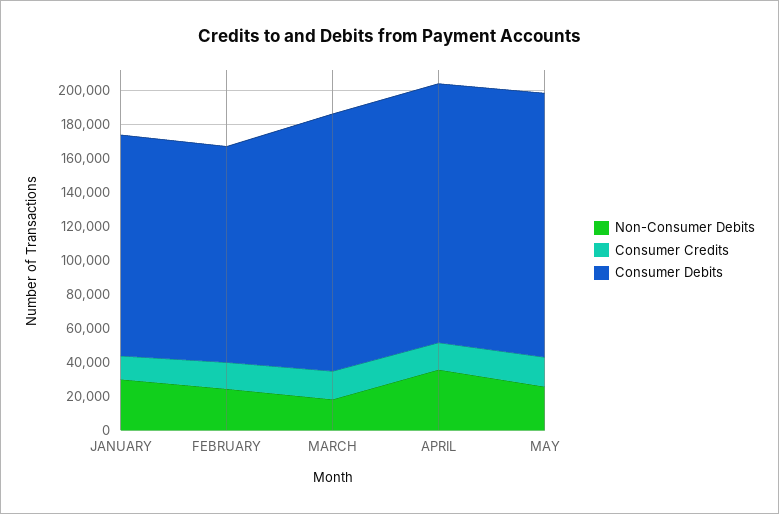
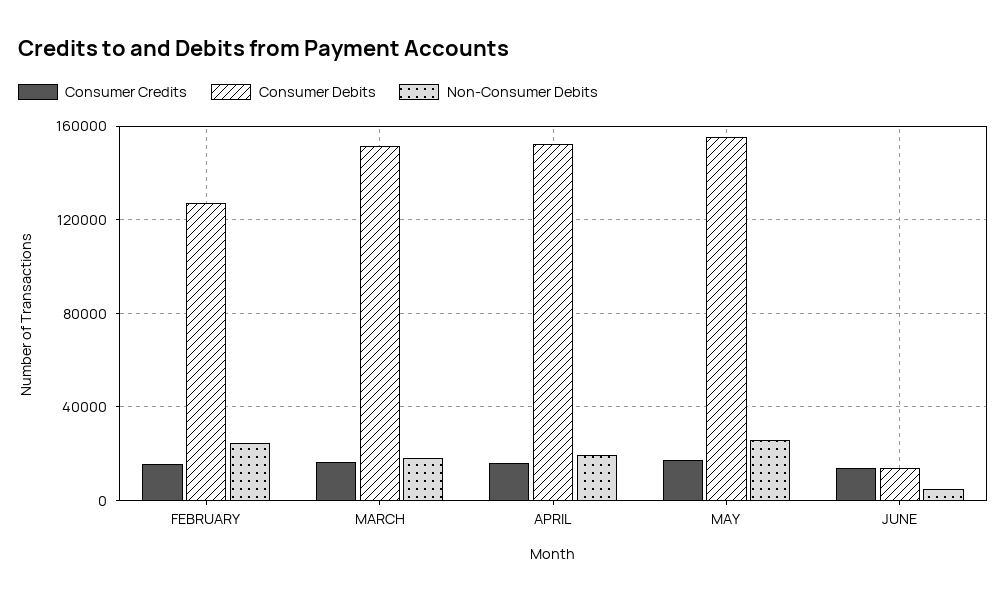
Non-Consumer Debits, JANUARY: 30000 -> none
Consumer Credits, JANUARY: 15000 -> none
Consumer Debits, JANUARY: 130000 -> none
Non-Consumer Debits, APRIL: 35000 -> 20000
Consumer Credits, JUNE: none -> 15000
Consumer Debits, JUNE: none -> 15000
Non-Consumer Debits, JUNE: none -> 5000

